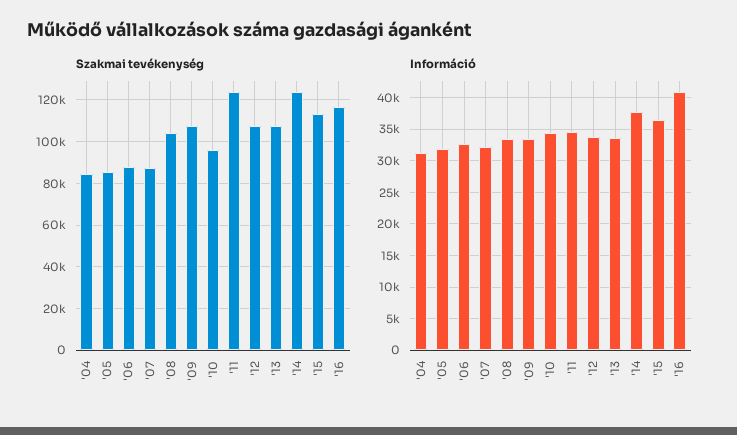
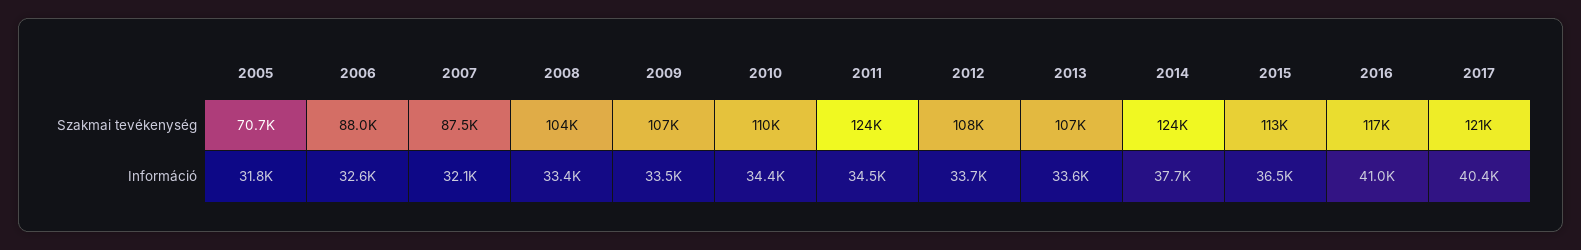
Szakmai tevékenység, '04: 85000 -> none
Szakmai tevékenység, '05: 85000 -> 70700
Szakmai tevékenység, '10: 95000 -> 110000
Információ, '04: 31000 -> none
Szakmai tevékenység, 2017: none -> 121000
Információ, 2017: none -> 40400

